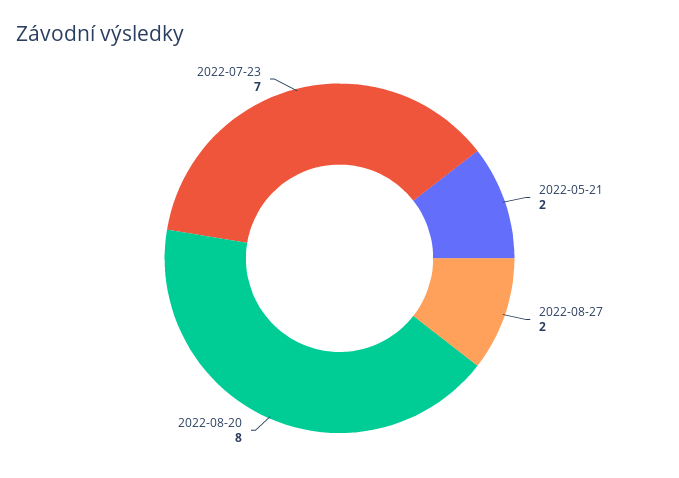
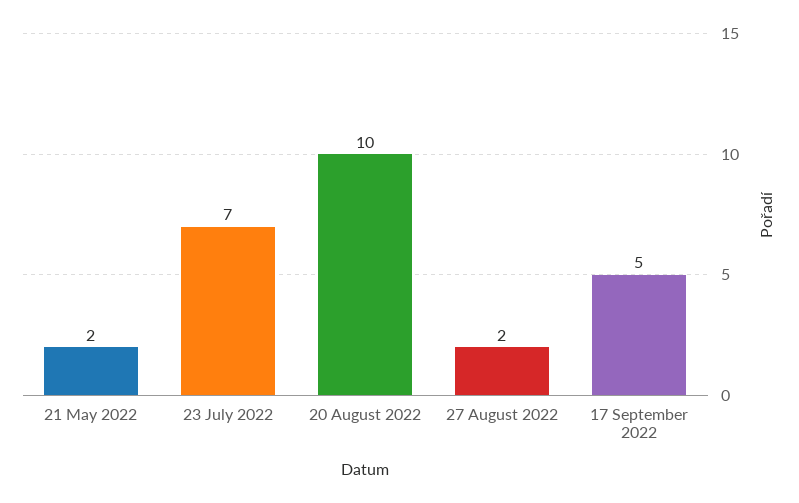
2022-08-20: 8 -> 10
17 September 2022: none -> 5

